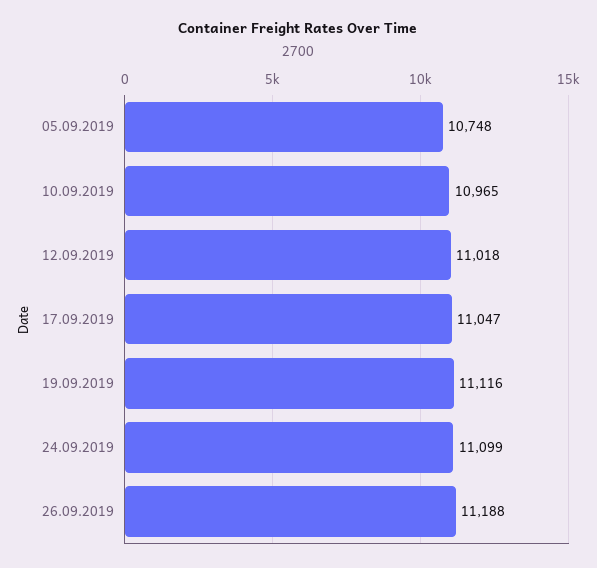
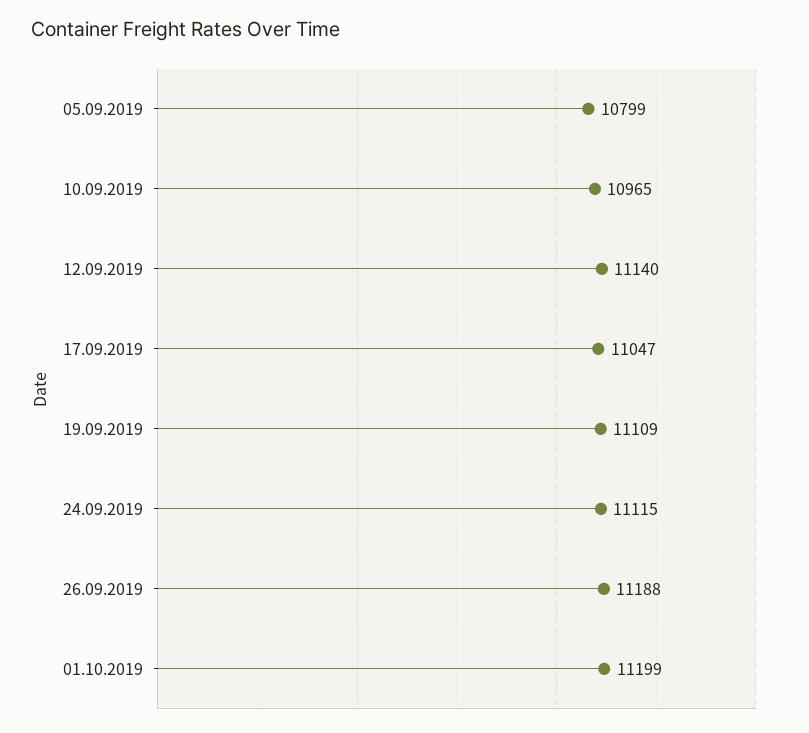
05.09.2019: 10748 -> 10799
12.09.2019: 11018 -> 11140
19.09.2019: 11116 -> 11109
24.09.2019: 11099 -> 11115
01.10.2019: none -> 11199

